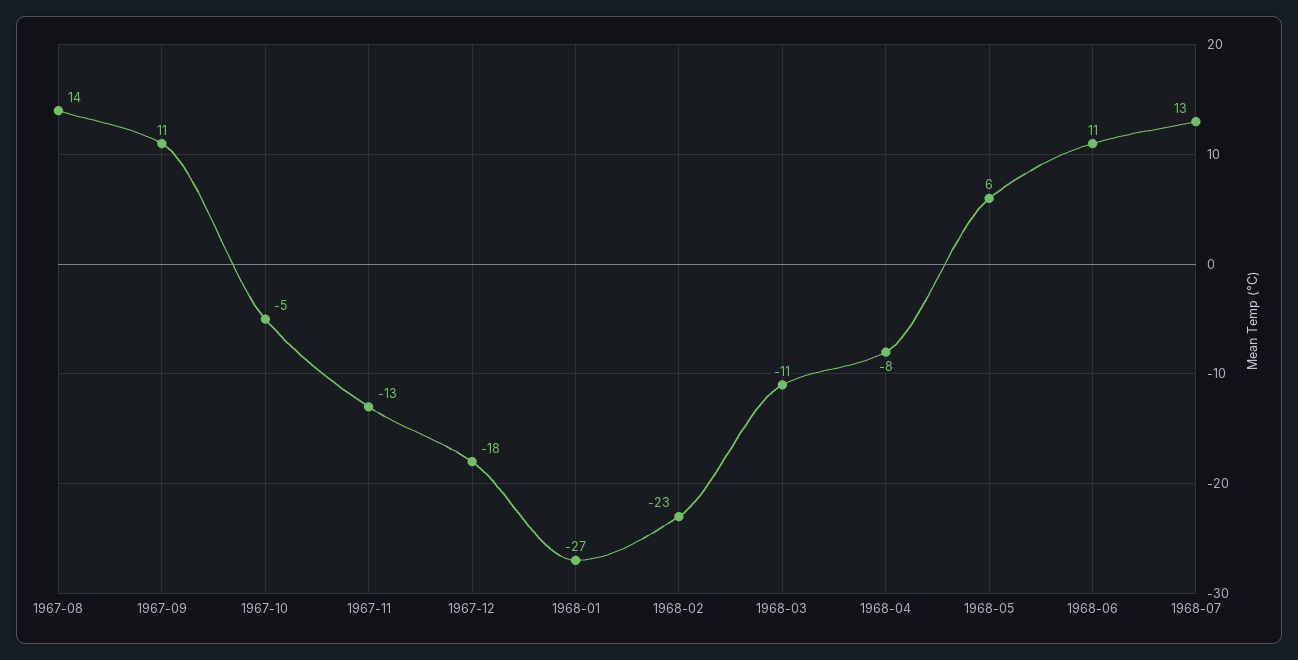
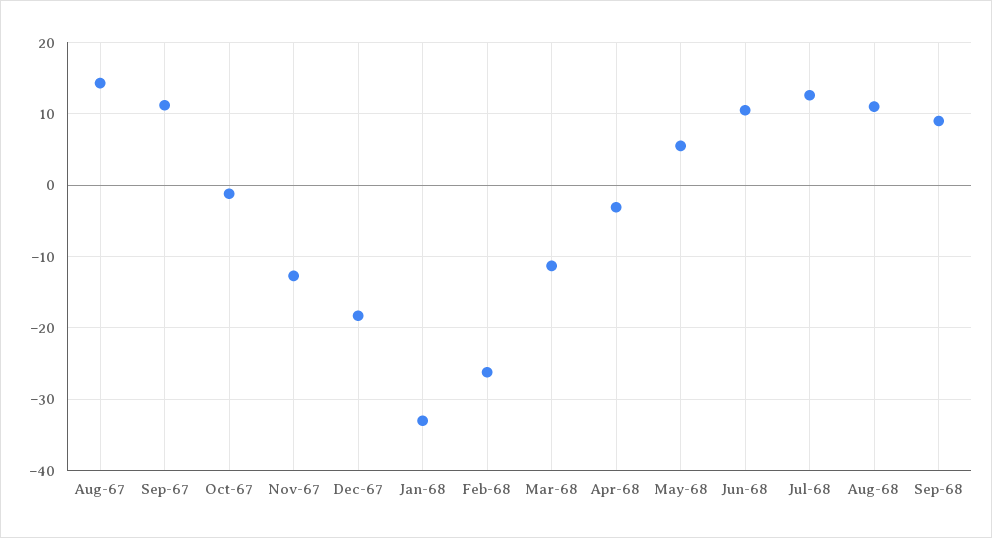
1967-10: -5 -> -1
1968-01: -27 -> -33
1968-02: -23 -> -26
1968-04: -8 -> -3
Aug-68: none -> 11
Sep-68: none -> 9

